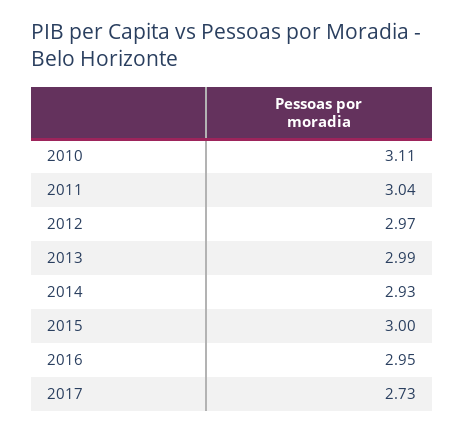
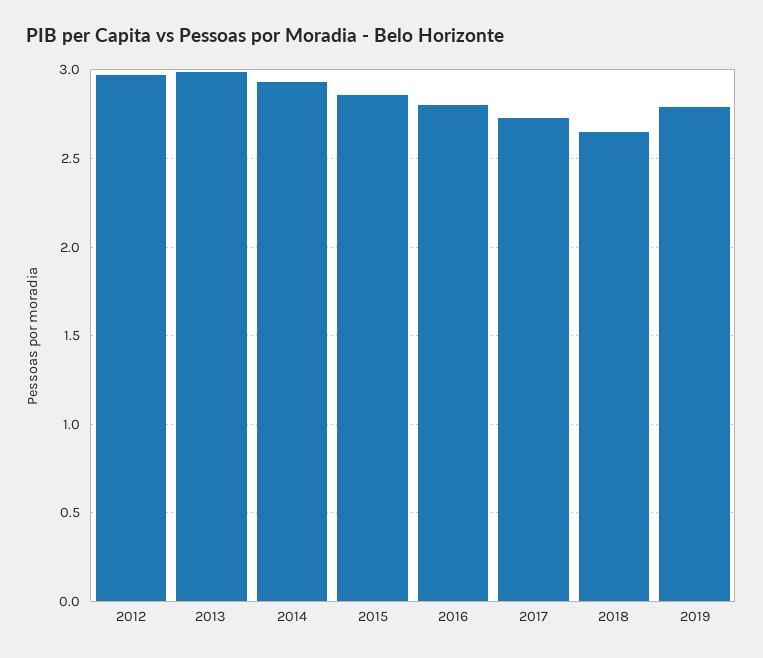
2010: 3.11 -> none
2011: 3.04 -> none
2015: 3 -> 2.85
2016: 2.95 -> 2.8
2018: none -> 2.65
2019: none -> 2.8

